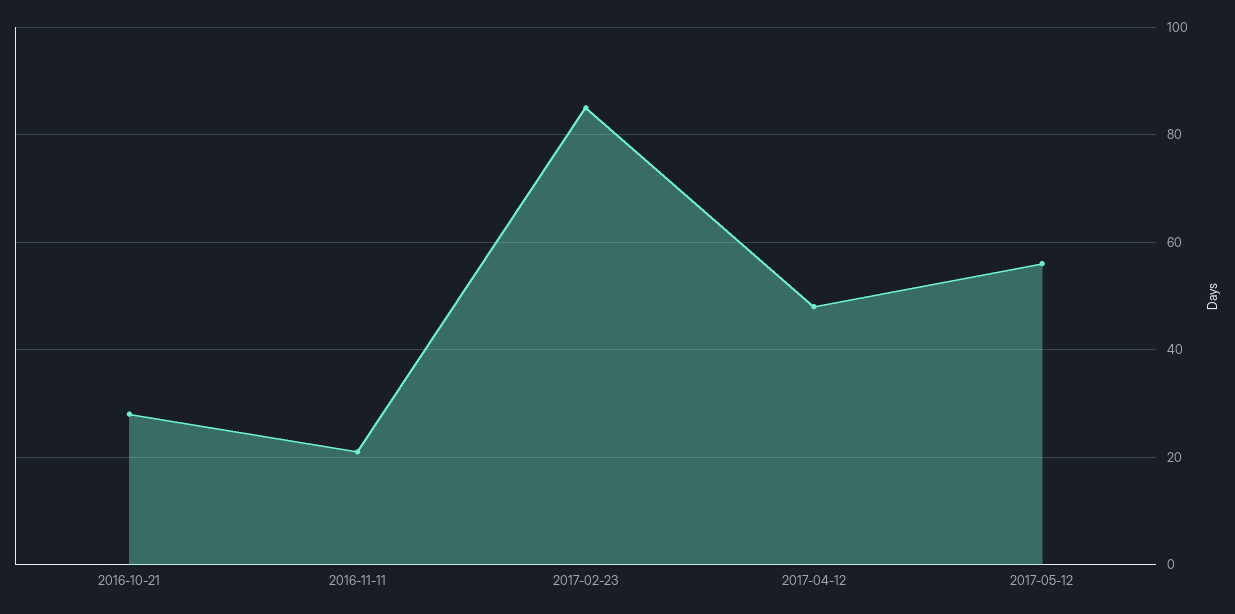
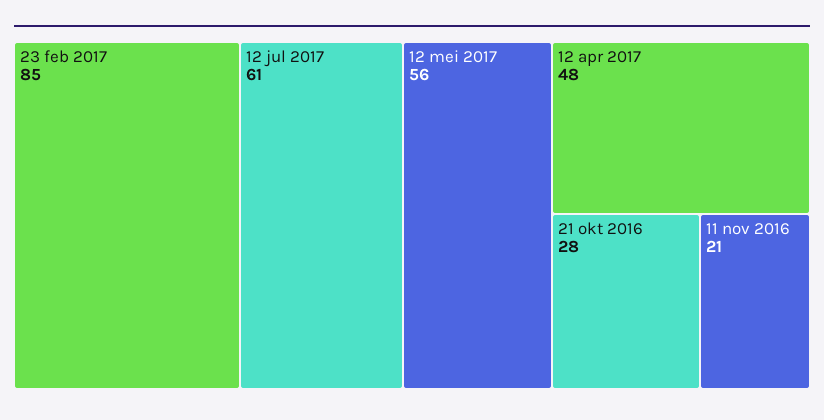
12 jul 2017: none -> 61

